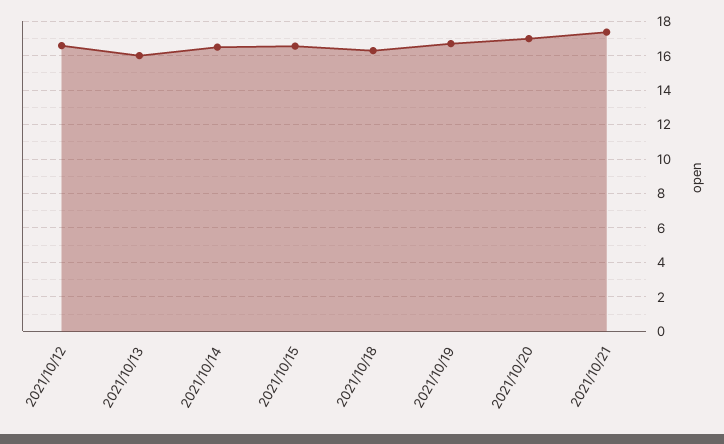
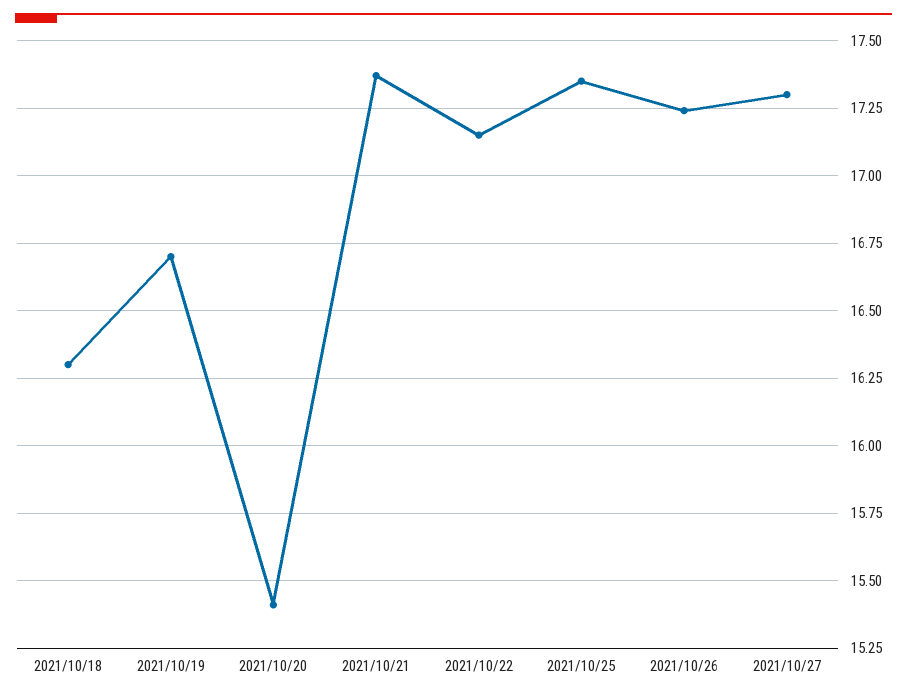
2021/10/12: 16.5 -> none
2021/10/13: 16 -> none
2021/10/14: 16.5 -> none
2021/10/15: 16.5 -> none
2021/10/20: 17 -> 15.4
2021/10/22: none -> 17.15
2021/10/25: none -> 17.35
2021/10/26: none -> 17.25
2021/10/27: none -> 17.3

